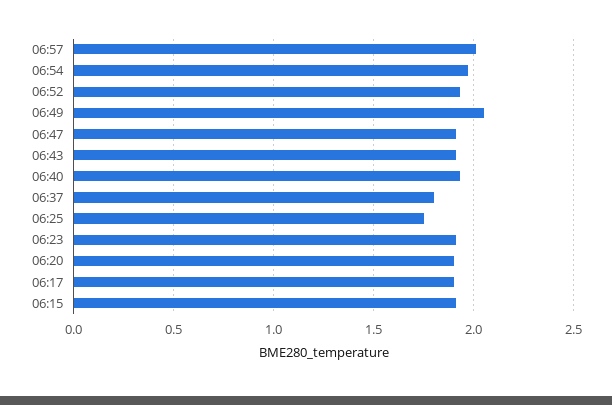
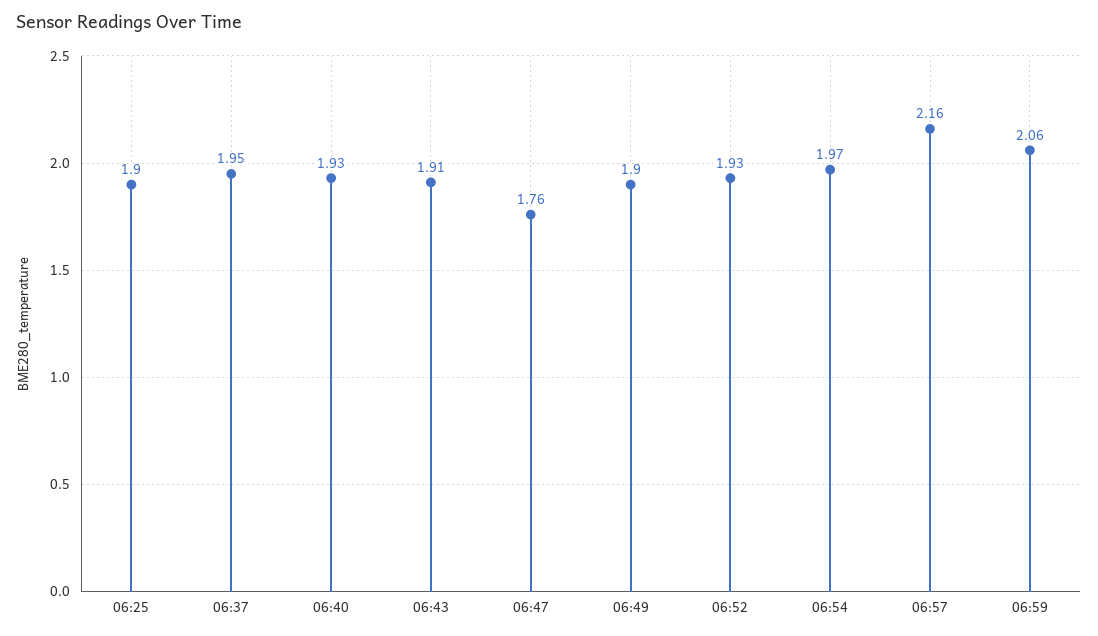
06:57: 2 -> 2.16
06:49: 2.05 -> 1.9
06:47: 1.9 -> 1.76
06:37: 1.8 -> 1.95
06:25: 1.75 -> 1.9
06:23: 1.9 -> none
06:20: 1.9 -> none
06:17: 1.9 -> none
06:15: 1.9 -> none
06:59: none -> 2.06

